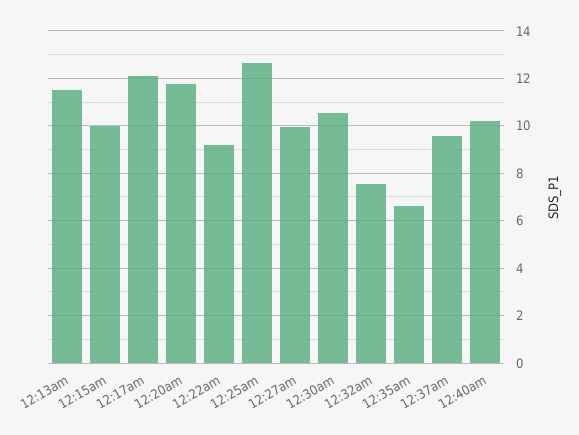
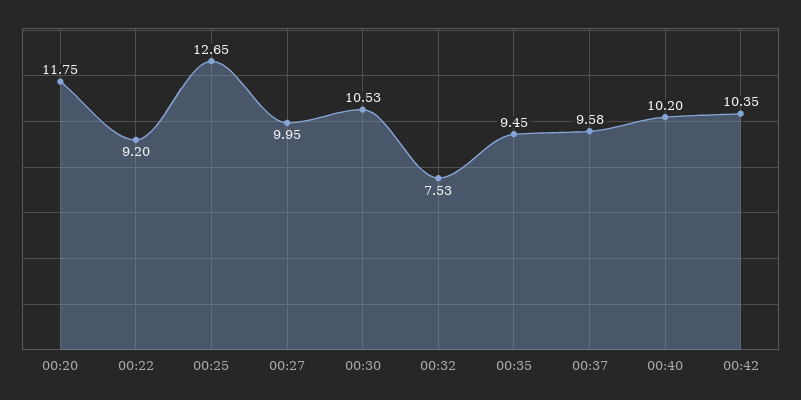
12:13am: 11.5 -> none
12:15am: 10 -> none
12:17am: 12 -> none
12:35am: 6.5 -> 9.45
00:42: none -> 10.35

